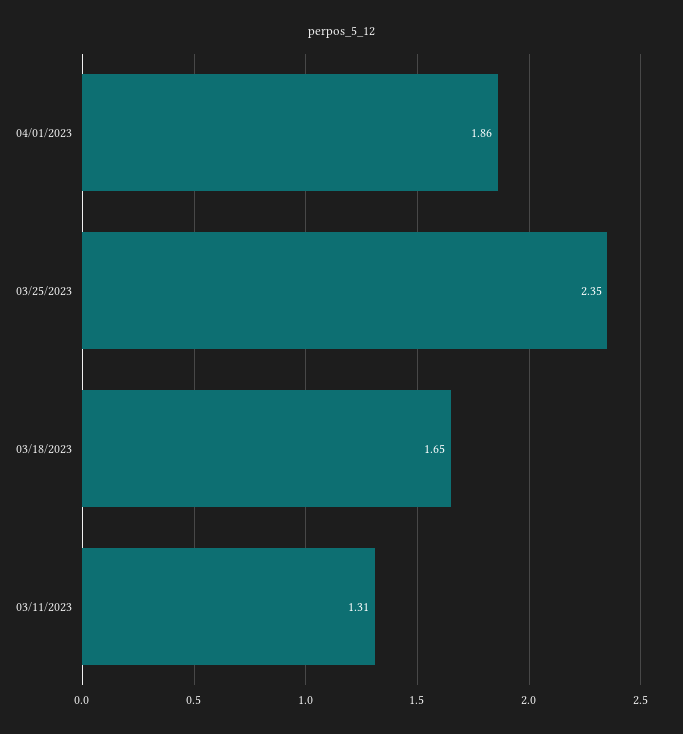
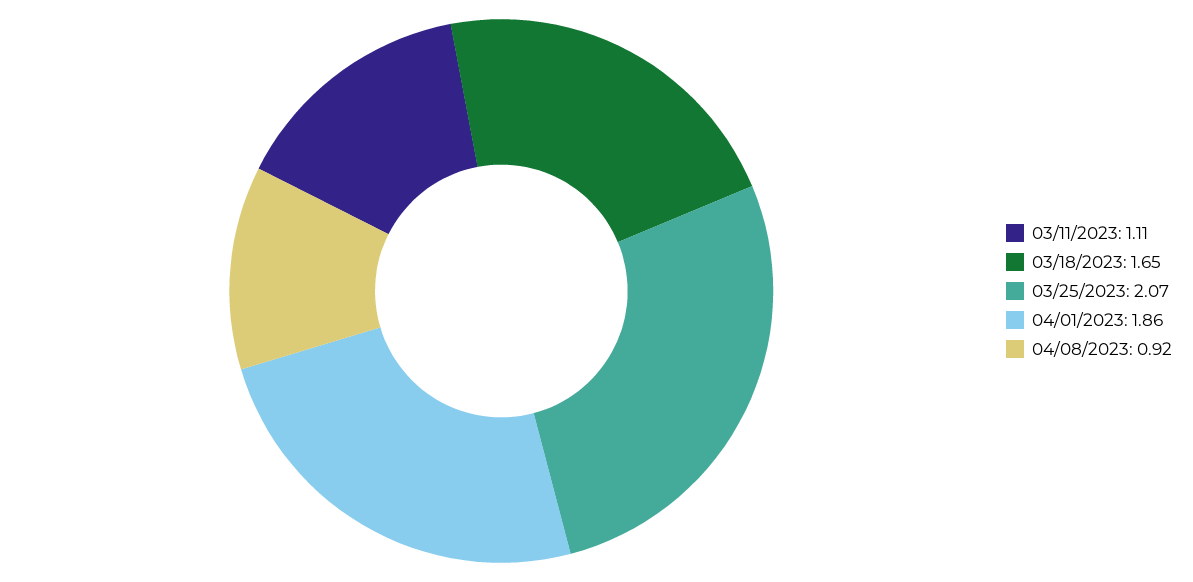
03/25/2023: 2.35 -> 2.07
03/11/2023: 1.31 -> 1.11
04/08/2023: none -> 0.92

